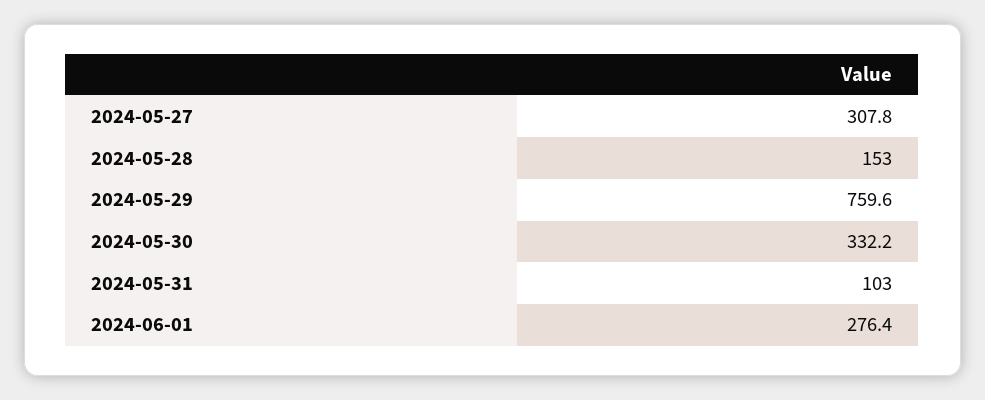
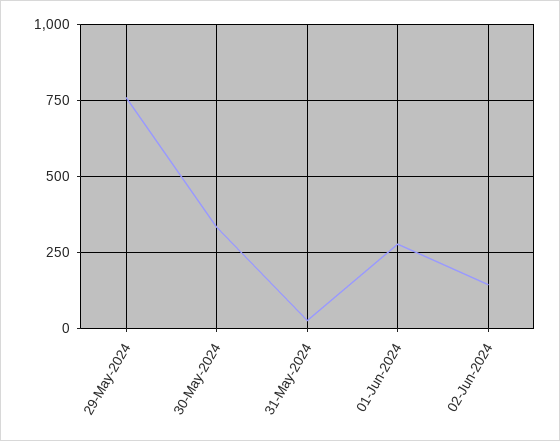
2024-05-27: 307.8 -> none
2024-05-28: 153 -> none
2024-05-31: 103 -> 25
02-Jun-2024: none -> 150

